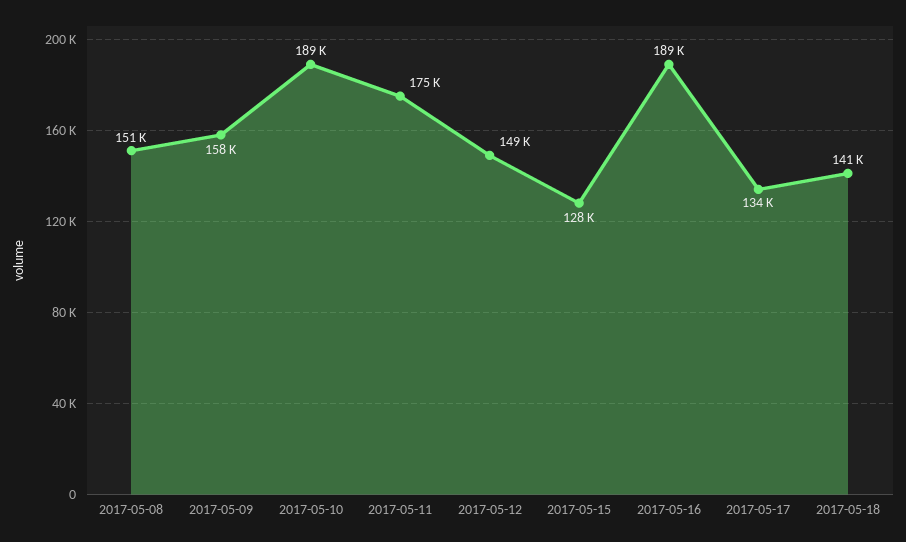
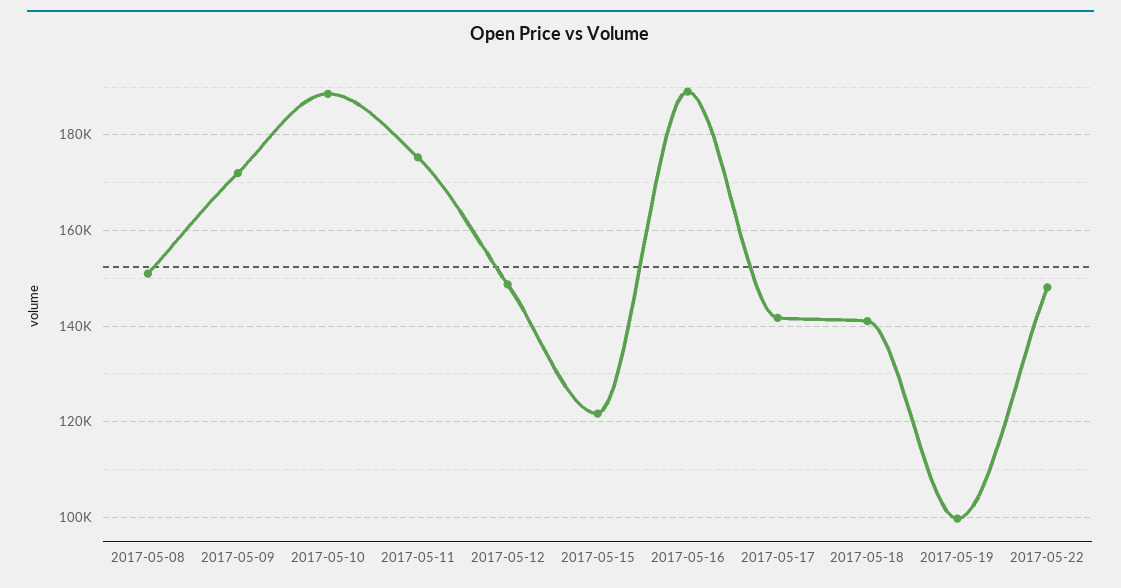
2017-05-09: 158000 -> 172000
2017-05-15: 128000 -> 122000
2017-05-17: 134000 -> 142000
2017-05-19: none -> 100000
2017-05-22: none -> 148000

